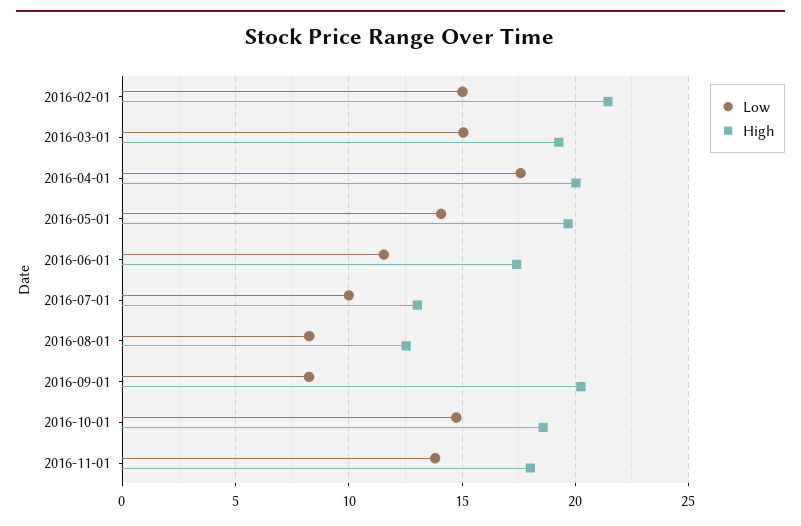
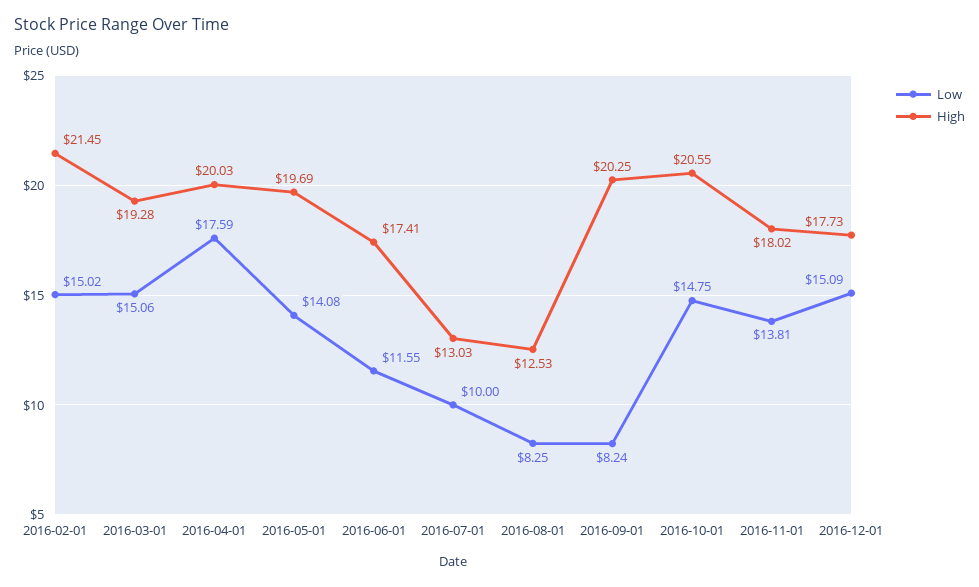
High, 2016-10-01: 18.5 -> 20.55
Low, 2016-12-01: none -> 15.09
High, 2016-12-01: none -> 17.73

